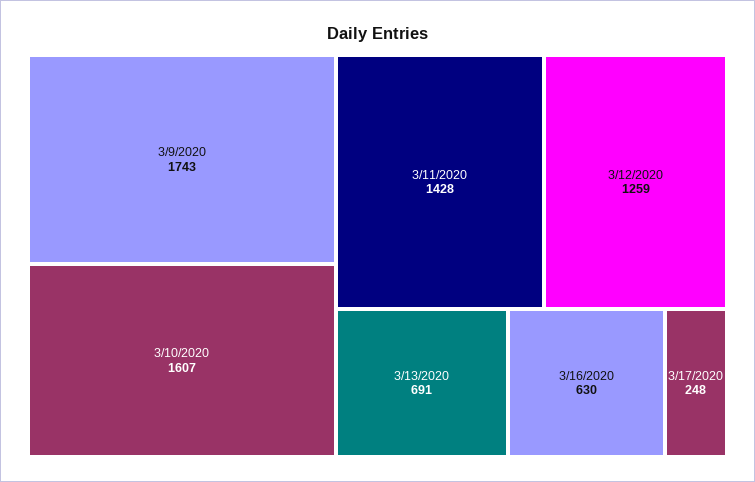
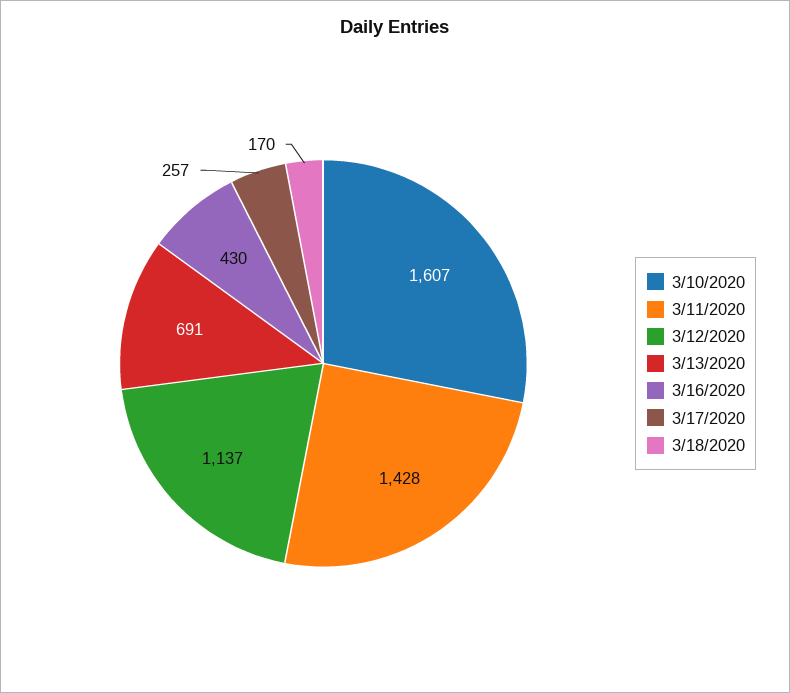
3/9/2020: 1743 -> none
3/12/2020: 1259 -> 1137
3/16/2020: 630 -> 430
3/17/2020: 248 -> 257
3/18/2020: none -> 170

